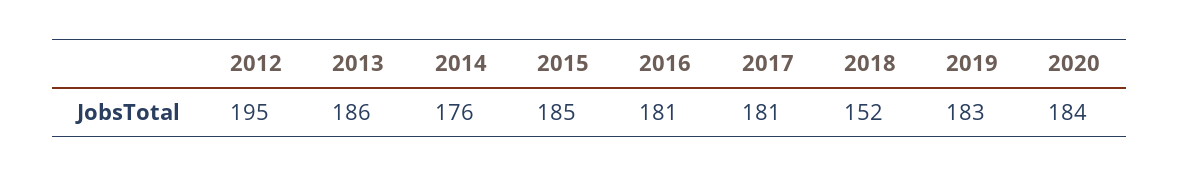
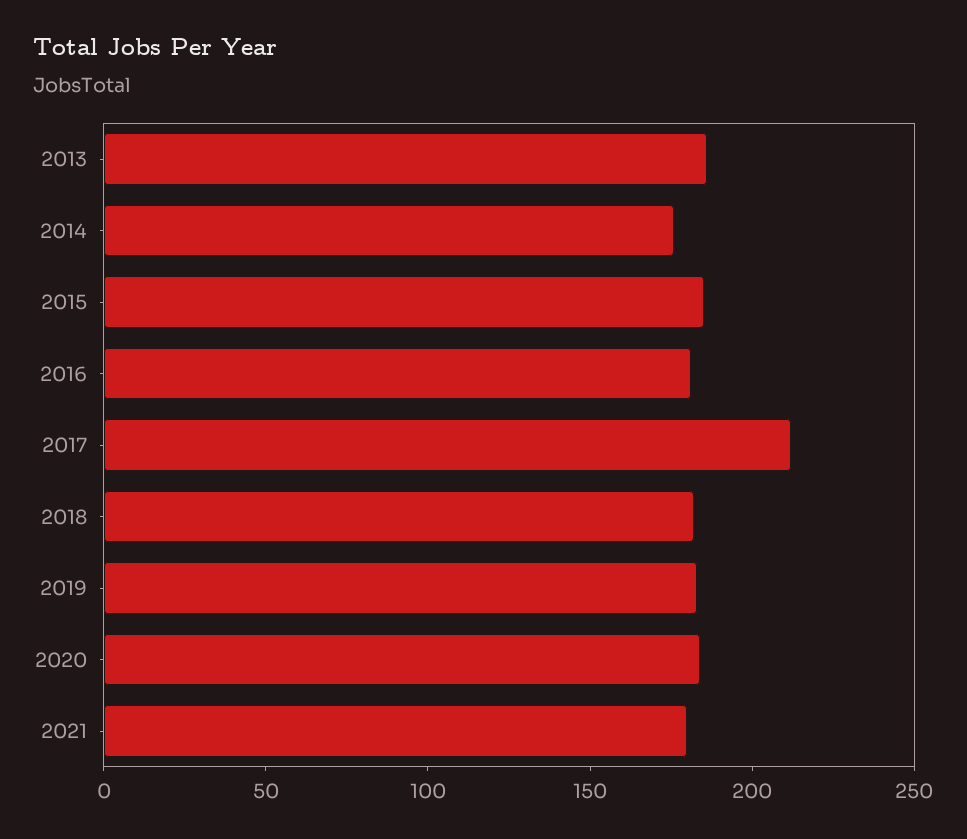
2012: 195 -> none
2017: 181 -> 210
2018: 152 -> 180
2021: none -> 180

